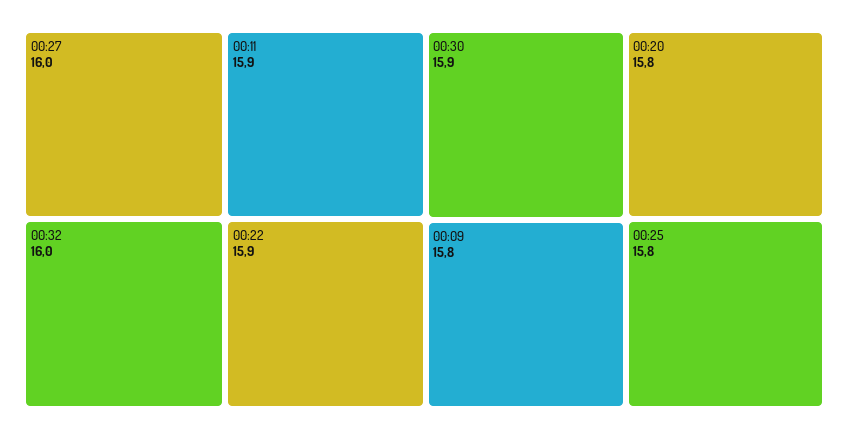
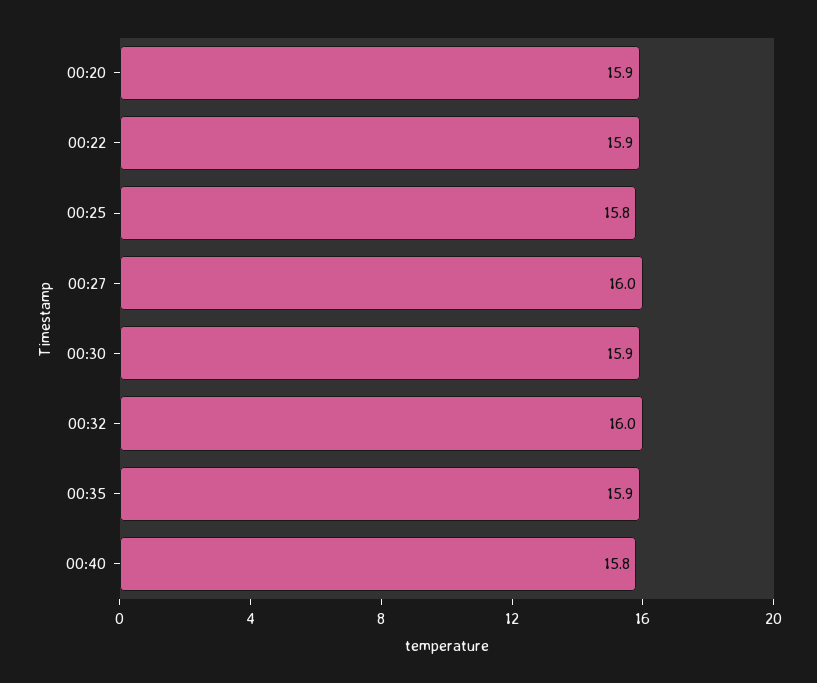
00:11: 15.9 -> none
00:09: 15.8 -> none
00:20: 15.8 -> 15.9
00:35: none -> 15.9
00:40: none -> 15.8

